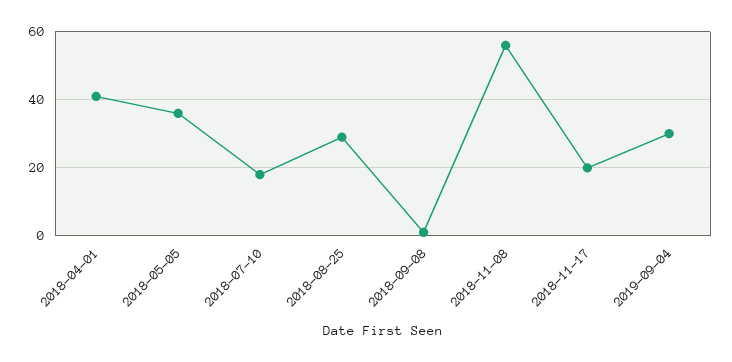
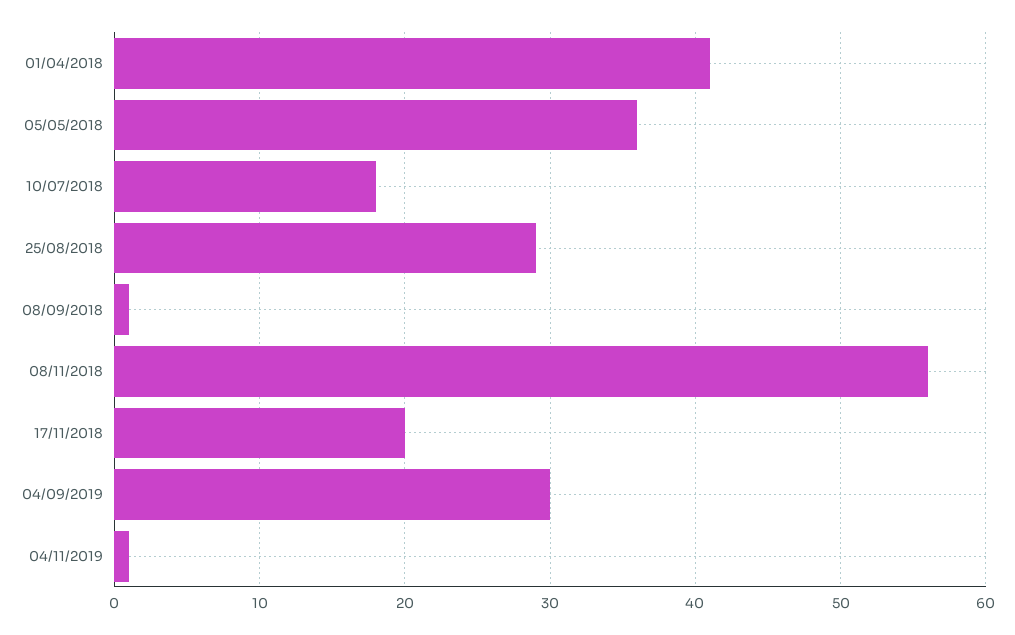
04/11/2019: none -> 1

